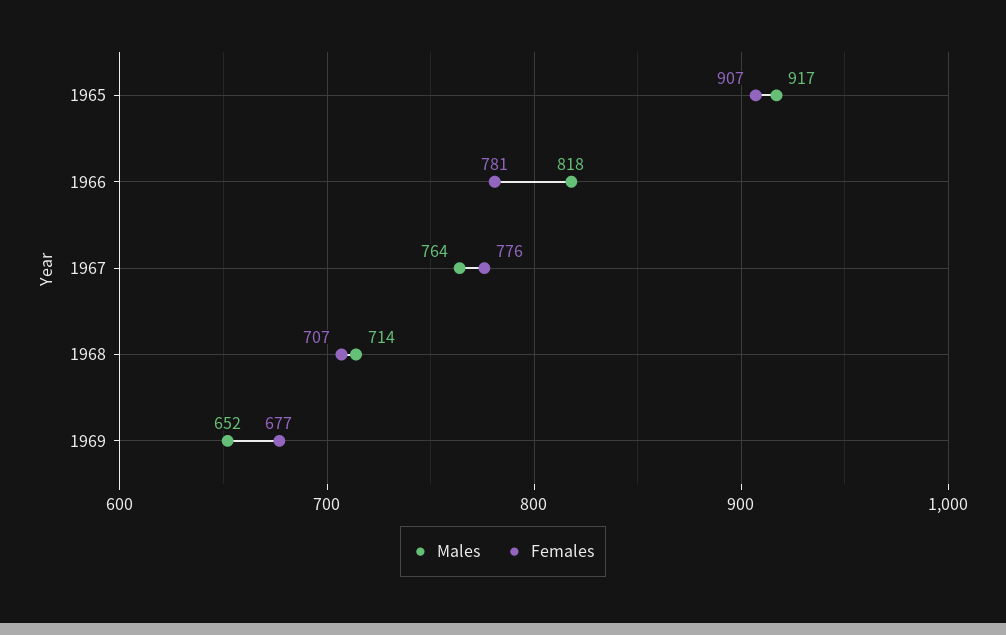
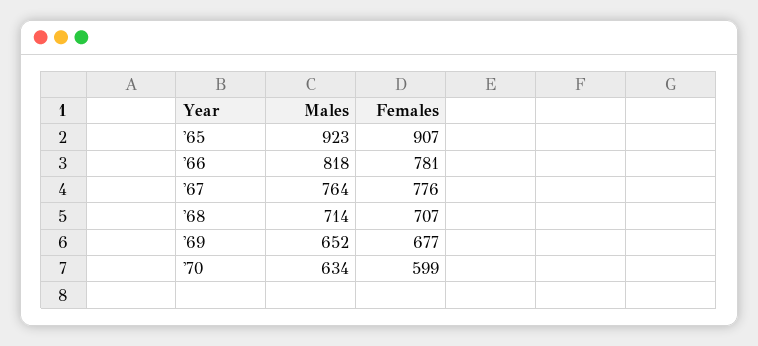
Males, 1965: 917 -> 923
Males, '70: none -> 634
Females, '70: none -> 599

